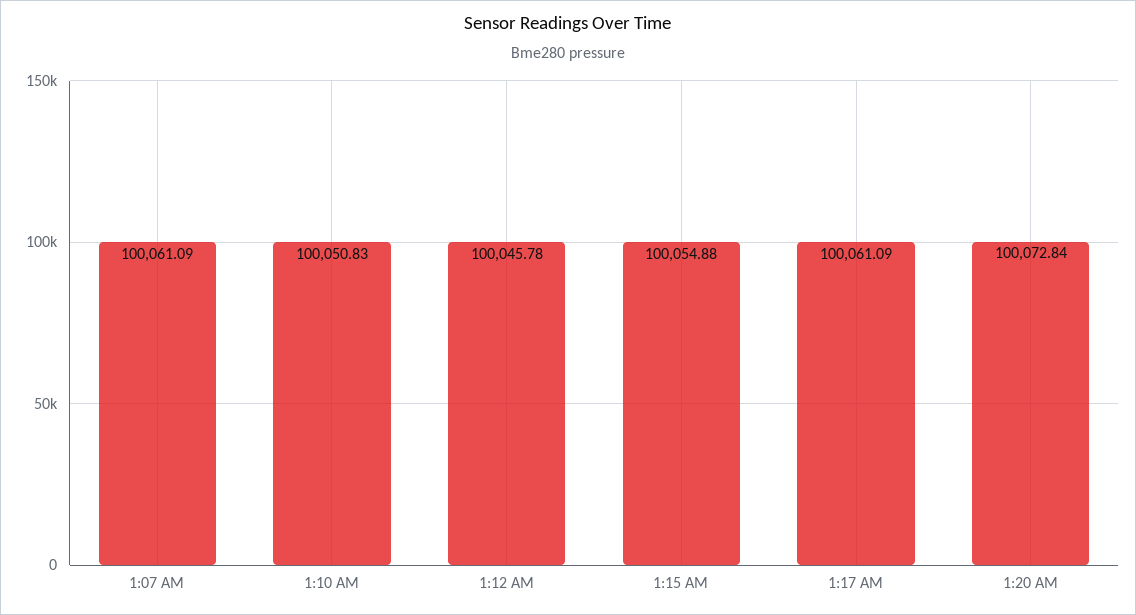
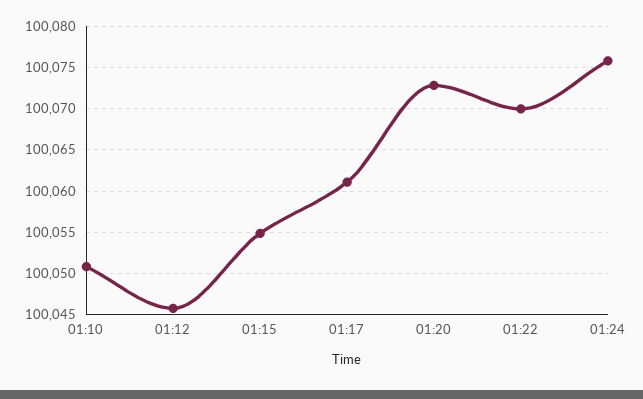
1:07 AM: 100061.09 -> none
01:22: none -> 100070
01:24: none -> 100076

